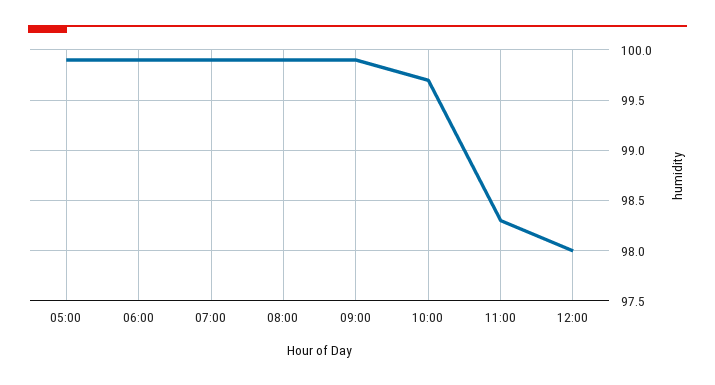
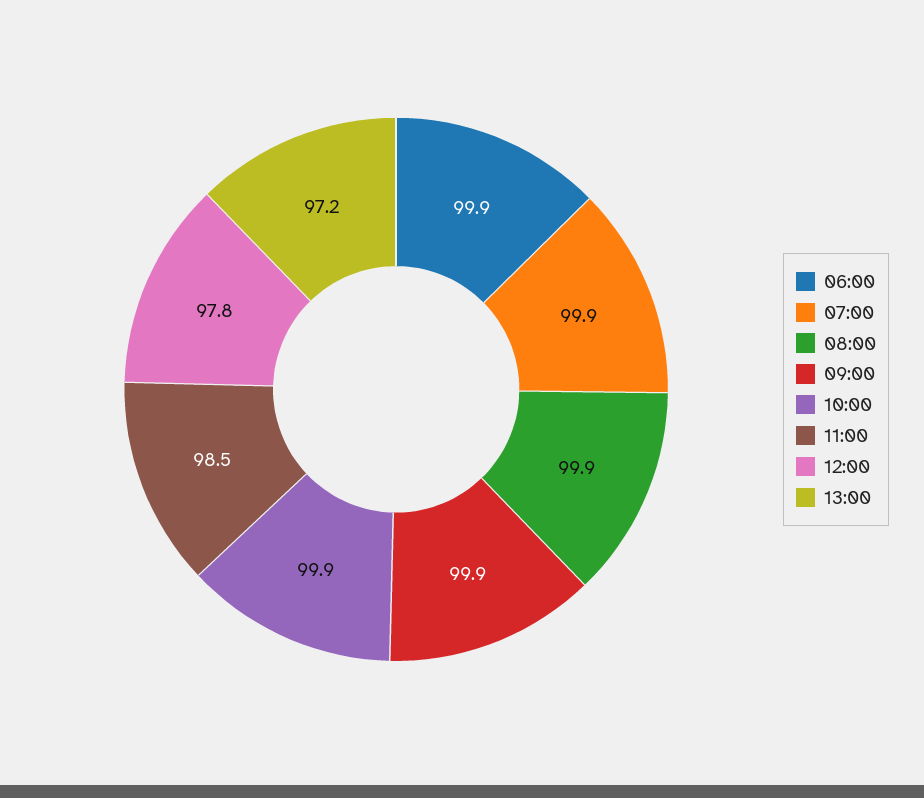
05:00: 99.9 -> none
10:00: 99.7 -> 99.9
11:00: 98.3 -> 98.5
12:00: 98 -> 97.8
13:00: none -> 97.2

